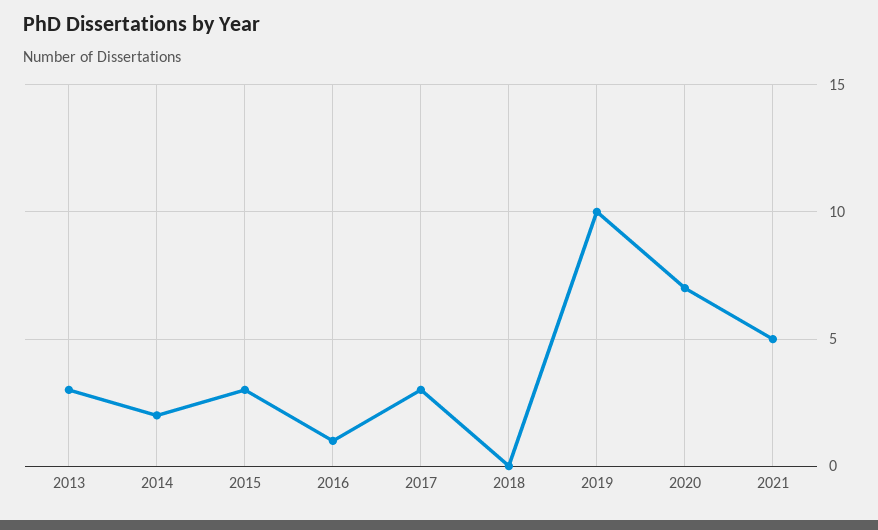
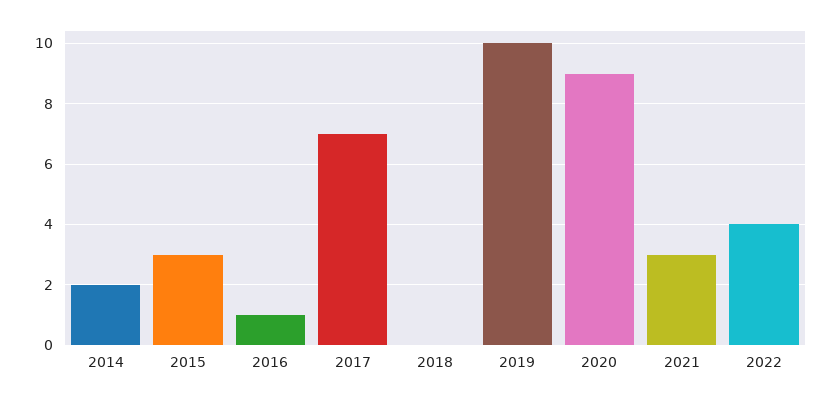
2013: 3 -> none
2017: 3 -> 7
2020: 7 -> 9
2021: 5 -> 3
2022: none -> 4

